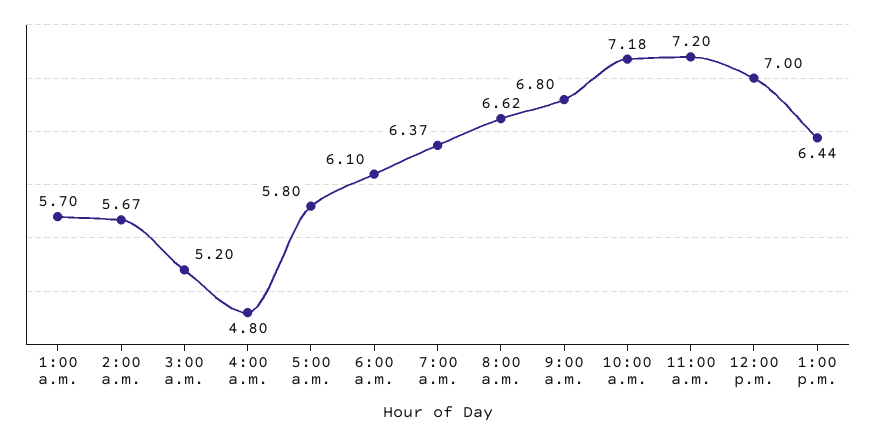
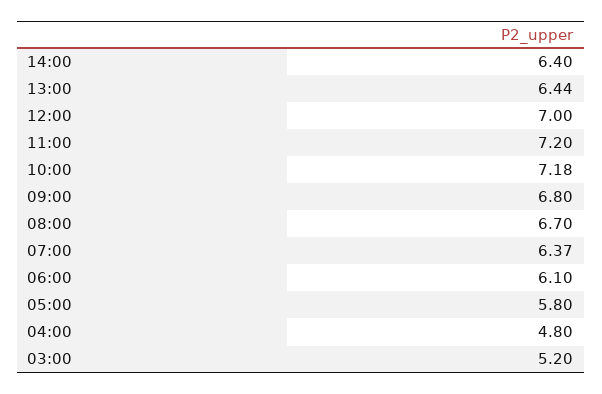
1:00 a.m.: 5.7 -> none
2:00 a.m.: 5.67 -> none
8:00 a.m.: 6.62 -> 6.7
14:00: none -> 6.4

